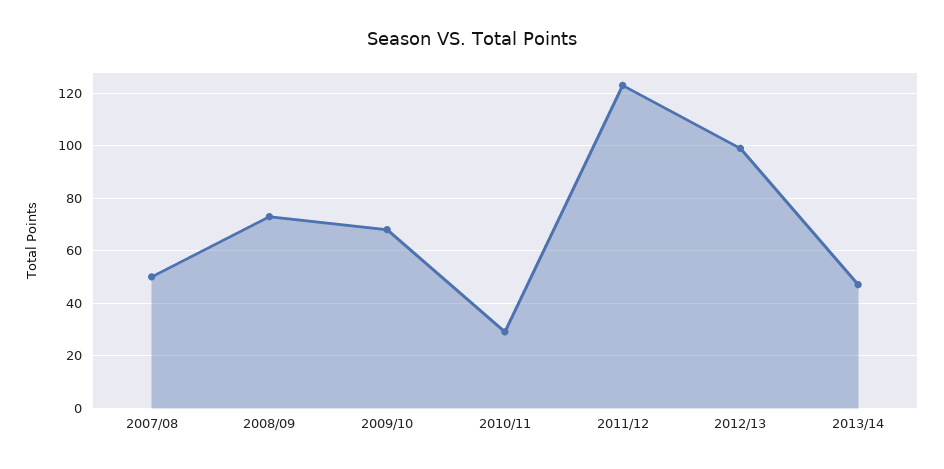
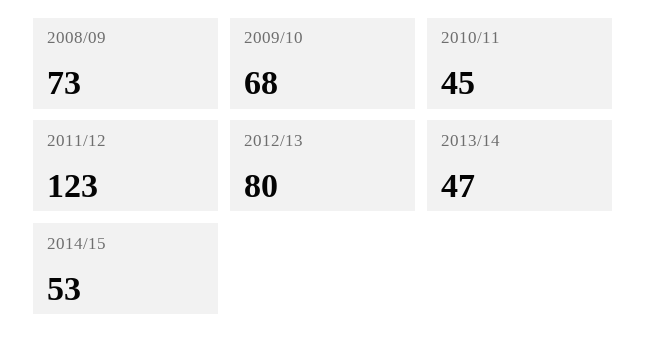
2007/08: 50 -> none
2010/11: 30 -> 45
2012/13: 100 -> 80
2014/15: none -> 53

